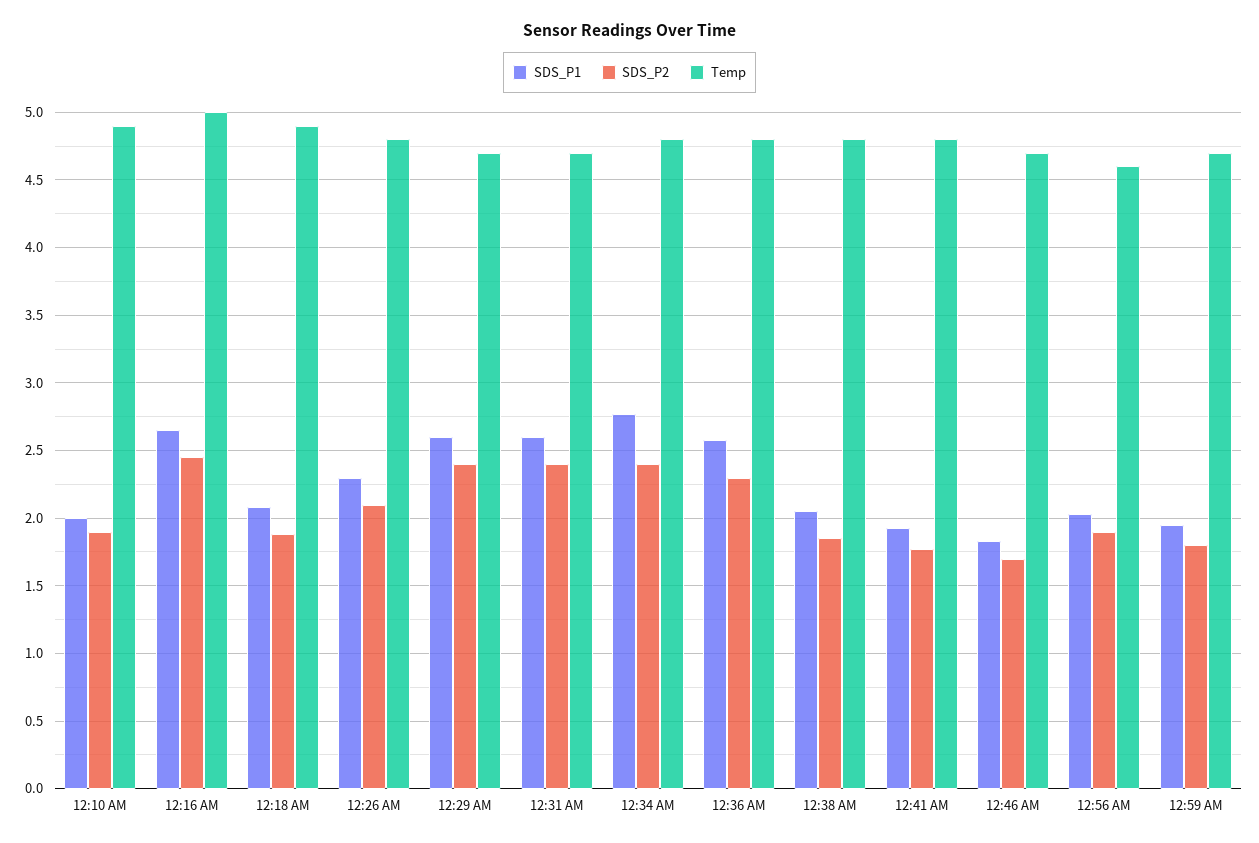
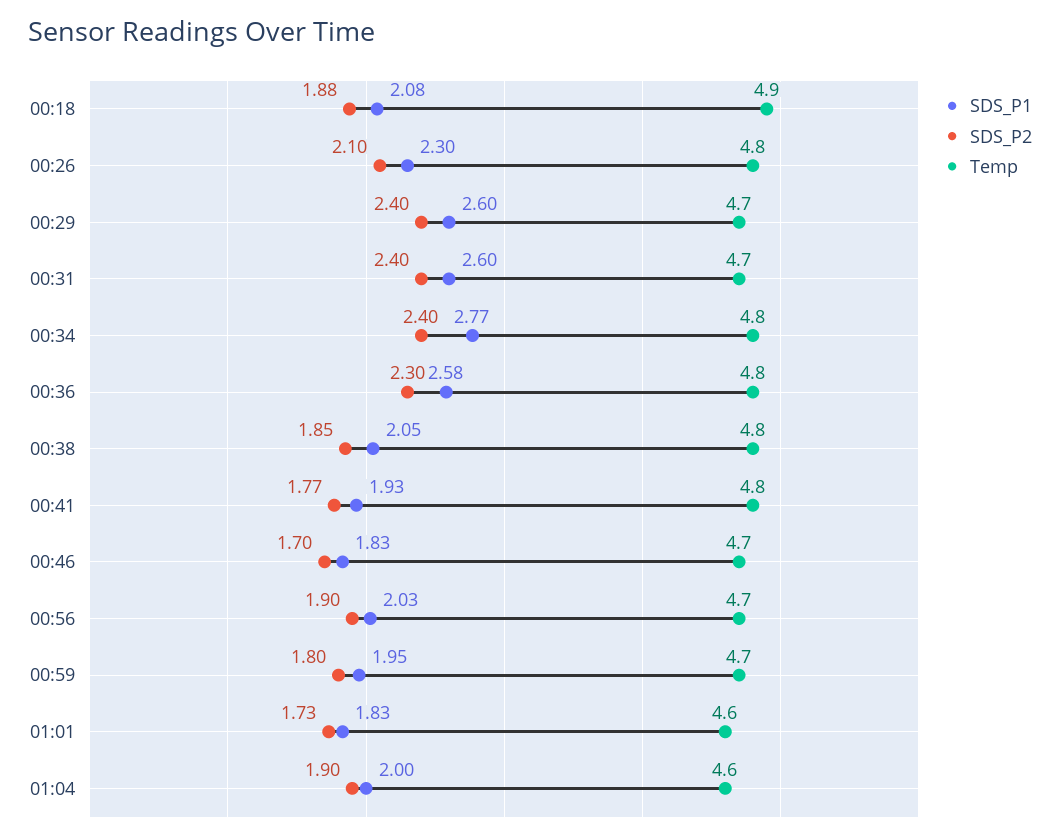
SDS_P1, 12:10 AM: 2 -> none
SDS_P2, 12:10 AM: 1.9 -> none
Temp, 12:10 AM: 4.9 -> none
SDS_P1, 12:16 AM: 2.65 -> none
SDS_P2, 12:16 AM: 2.45 -> none
Temp, 12:16 AM: 5 -> none
Temp, 12:56 AM: 4.6 -> 4.7
SDS_P1, 01:01: none -> 1.83
SDS_P2, 01:01: none -> 1.73
Temp, 01:01: none -> 4.6
SDS_P1, 01:04: none -> 2
SDS_P2, 01:04: none -> 1.9
Temp, 01:04: none -> 4.6

